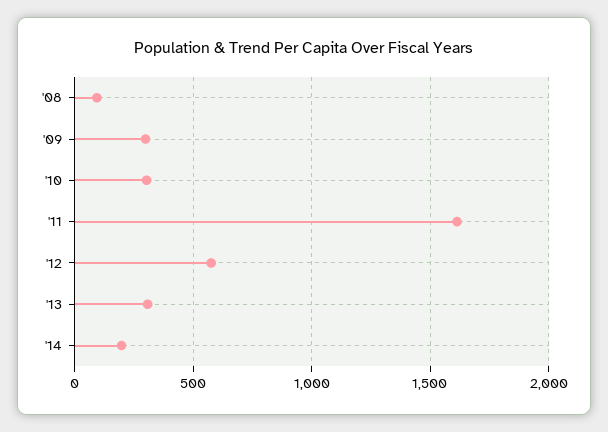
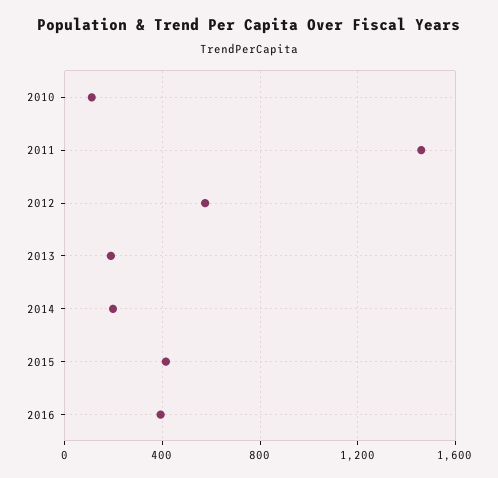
'08: 100 -> none
'09: 300 -> none
'10: 300 -> 100
'11: 1600 -> 1450
'13: 300 -> 200
2015: none -> 400
2016: none -> 400

